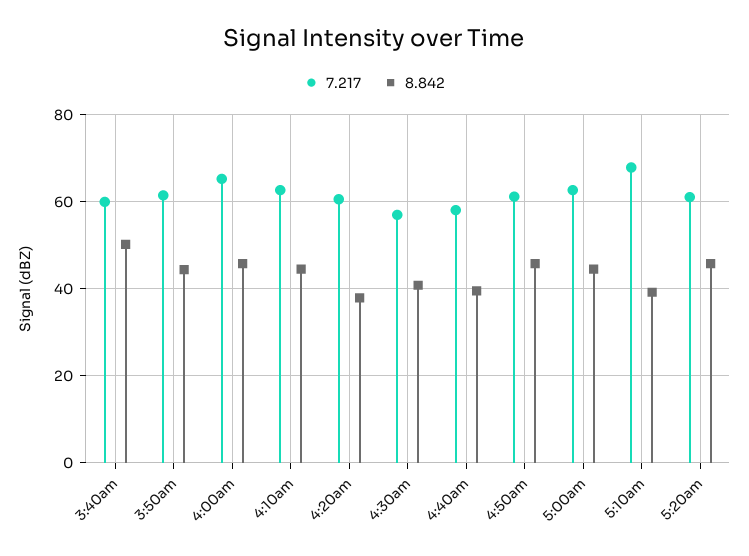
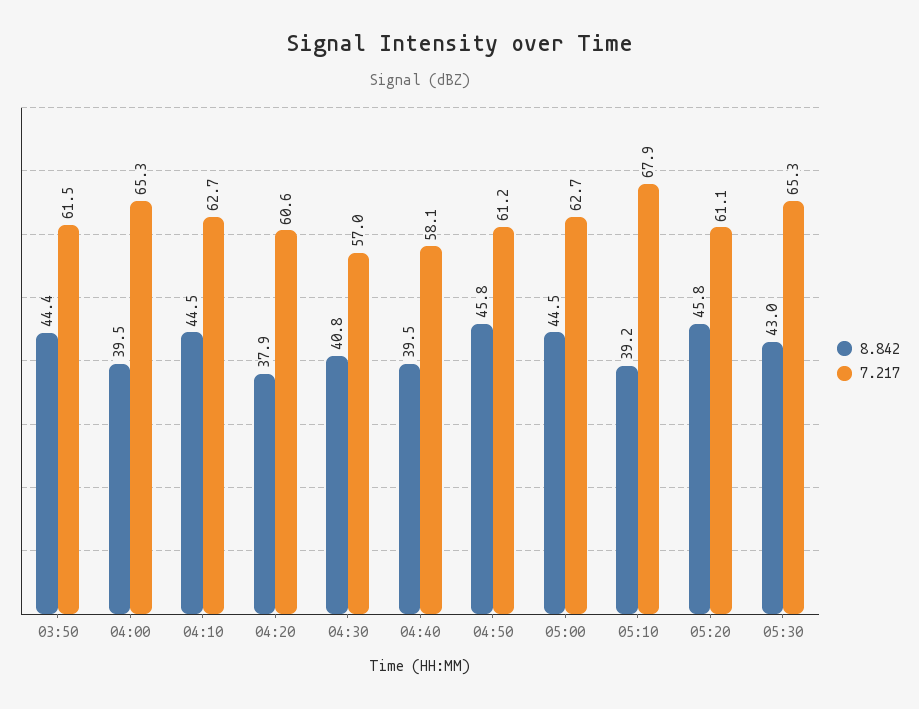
7.217, 3:40am: 60 -> none
8.842, 3:40am: 50 -> none
8.842, 4:00am: 46 -> 39.5
8.842, 05:30: none -> 43
7.217, 05:30: none -> 65.3

